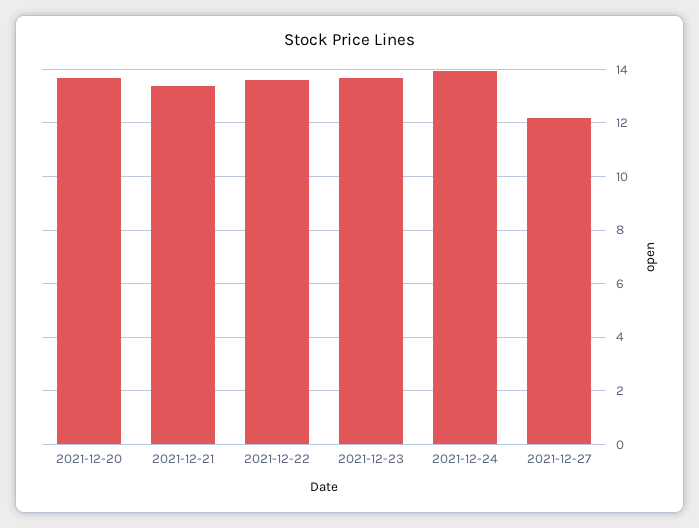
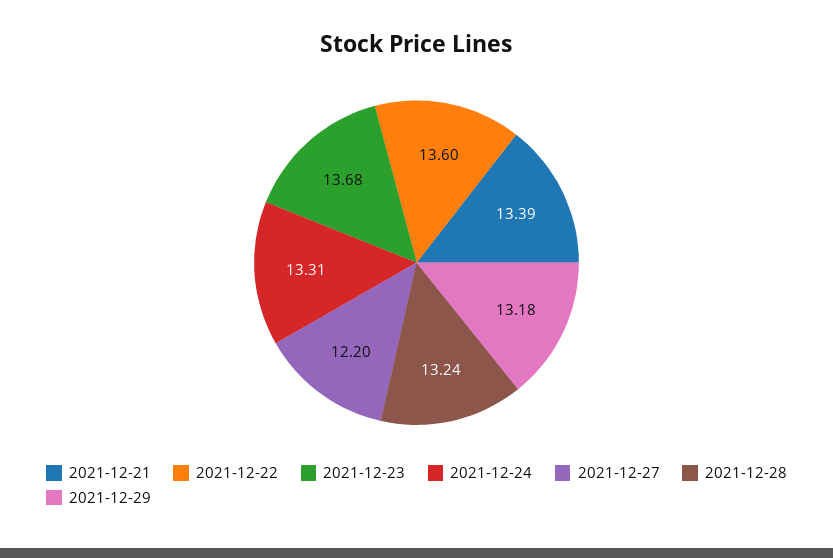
2021-12-20: 13.75 -> none
2021-12-24: 14 -> 13.31
2021-12-28: none -> 13.24
2021-12-29: none -> 13.18

